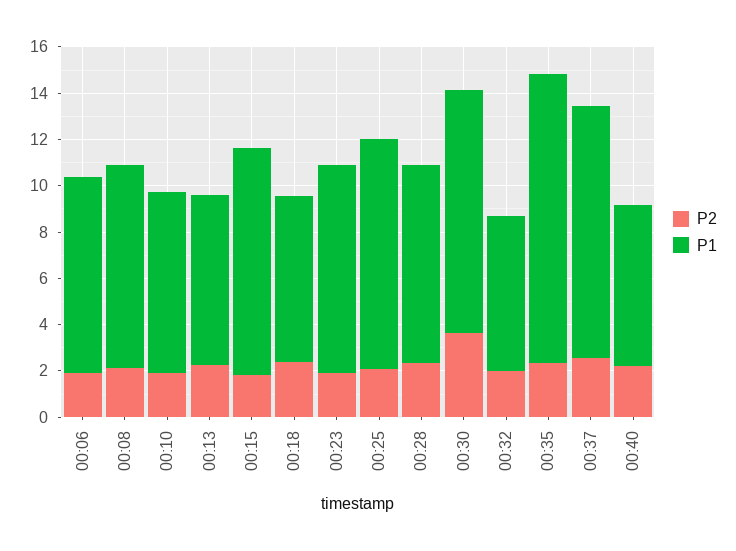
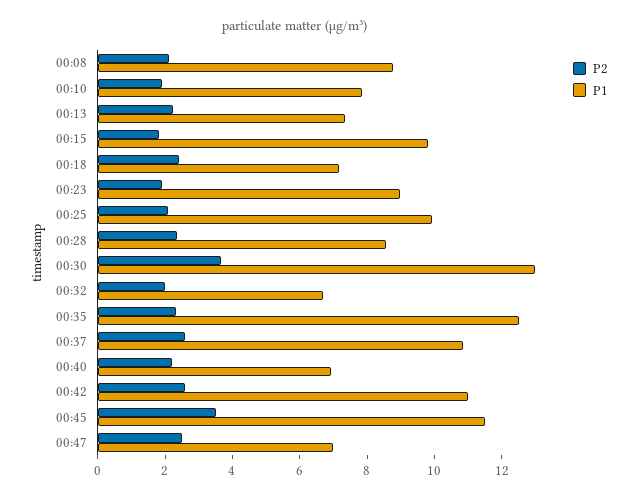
P2, 00:06: 2 -> none
P1, 00:06: 8.5 -> none
P1, 00:30: 10.5 -> 13
P2, 00:42: none -> 2.5
P1, 00:42: none -> 11
P2, 00:45: none -> 3.5
P1, 00:45: none -> 11.5
P2, 00:47: none -> 2.5
P1, 00:47: none -> 7

